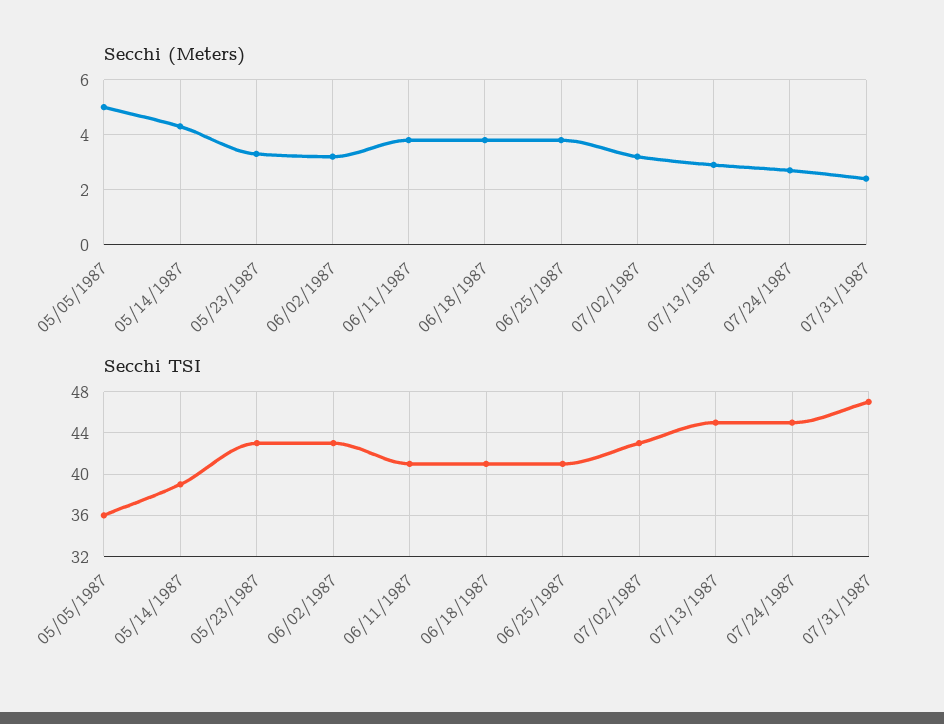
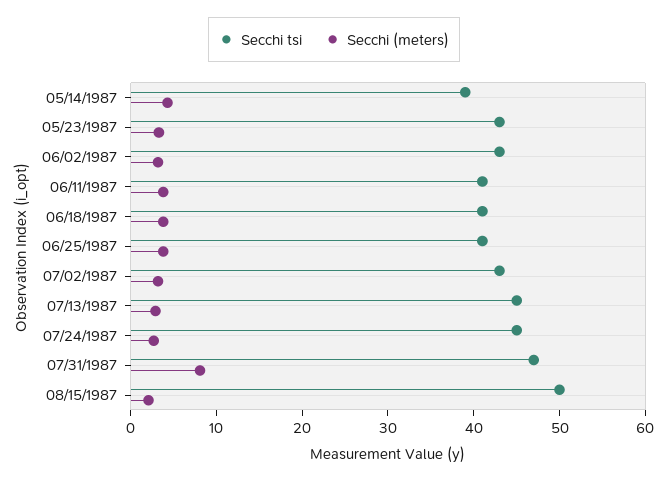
Secchi (Meters), 05/05/1987: 5 -> none
Secchi (Meters), 07/31/1987: 2.5 -> 8
Secchi TSI, 05/05/1987: 36 -> none
Secchi TSI, 08/15/1987: none -> 50
Secchi (Meters), 08/15/1987: none -> 2

